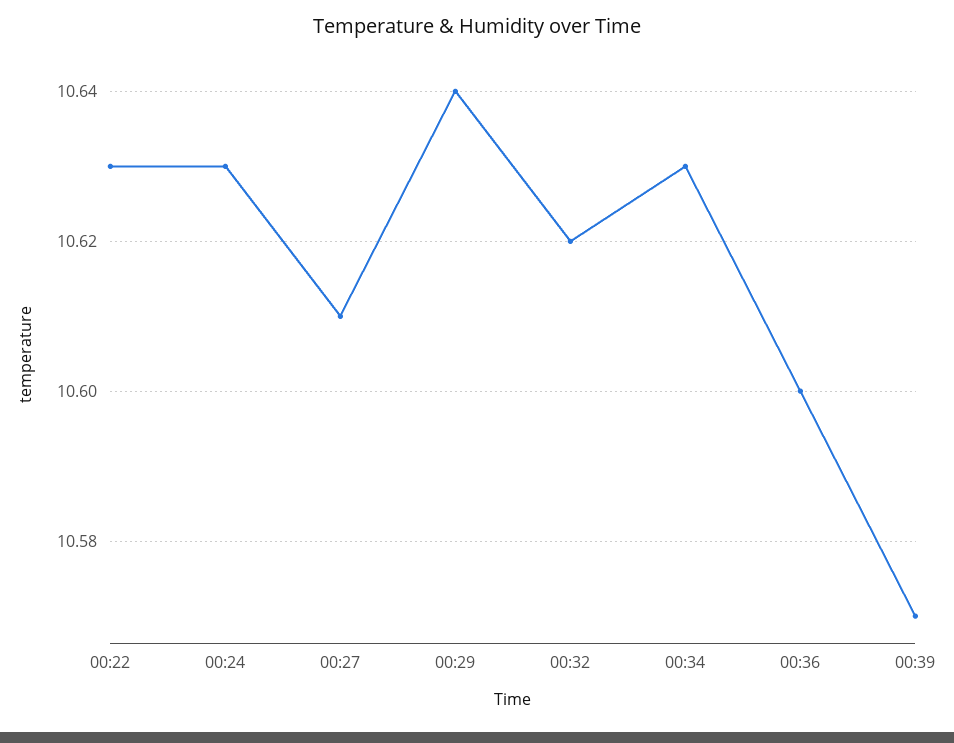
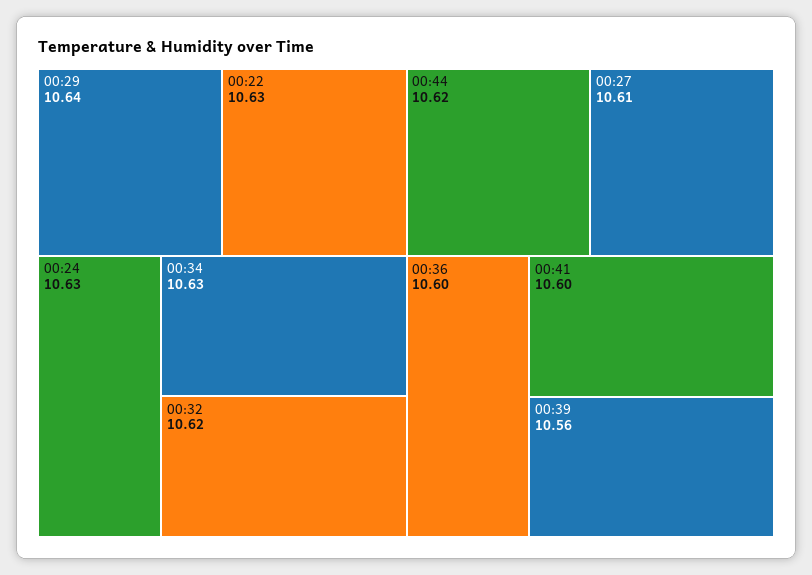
00:39: 10.57 -> 10.56
00:44: none -> 10.62
00:41: none -> 10.6

